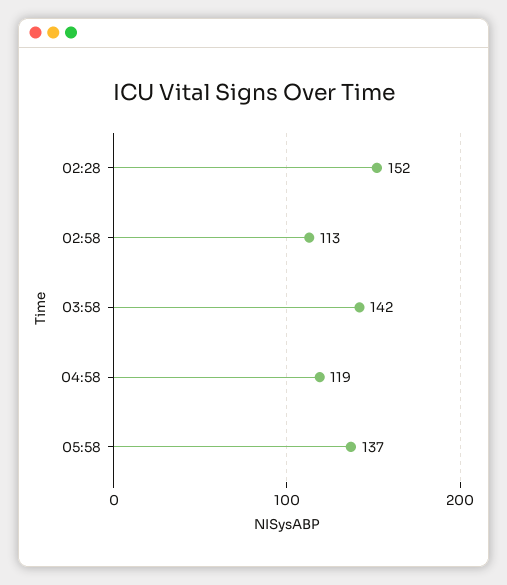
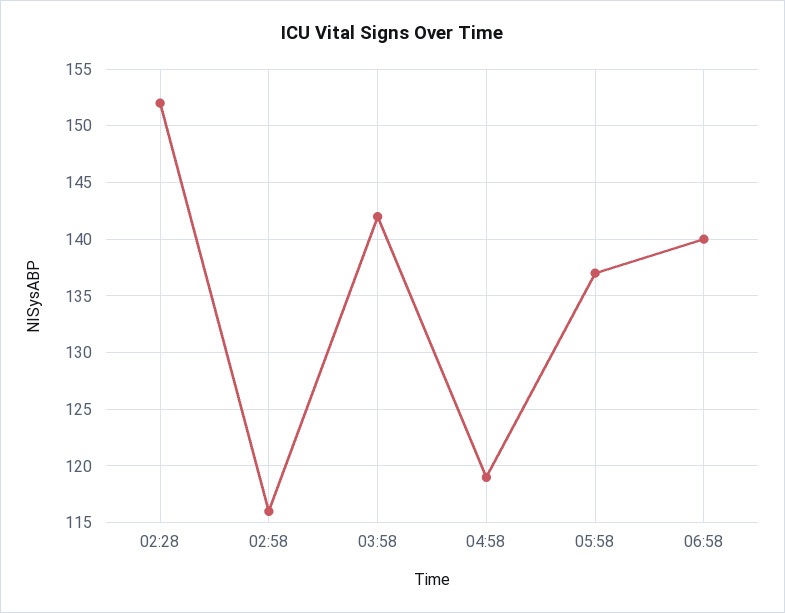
02:58: 113 -> 116
06:58: none -> 140

